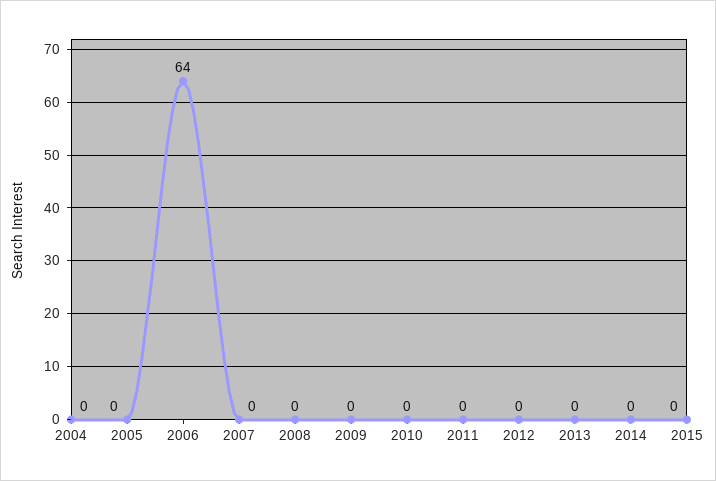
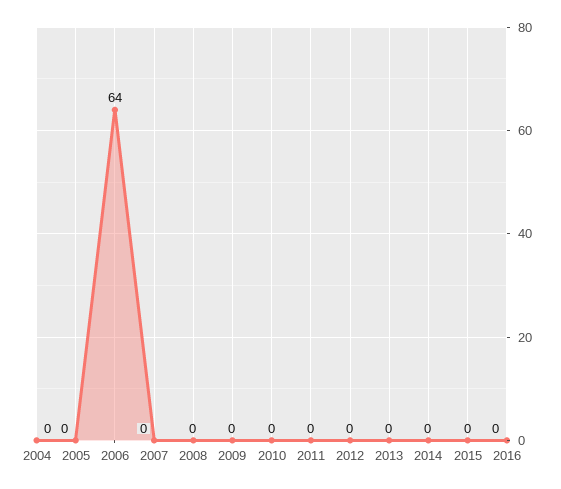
2016: none -> 0

